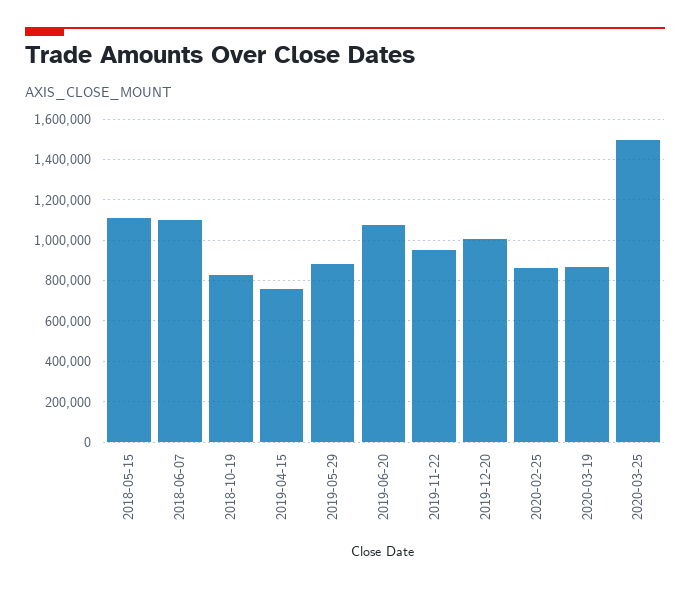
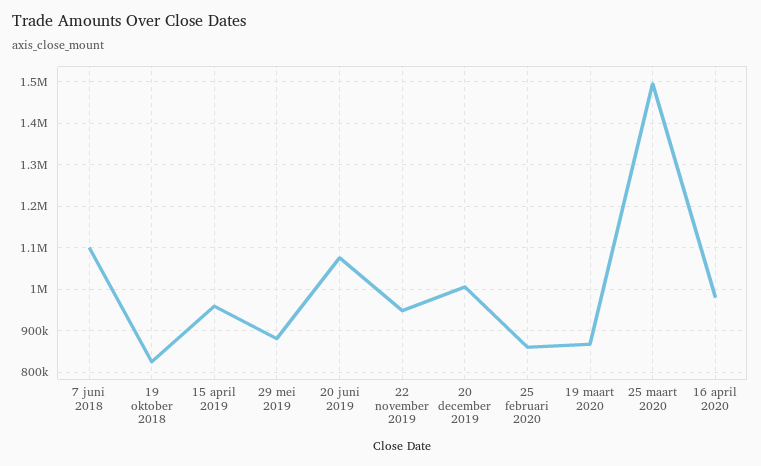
2018-05-15: 1100000 -> none
2019-04-15: 750000 -> 960000
16 april 2020: none -> 980000

